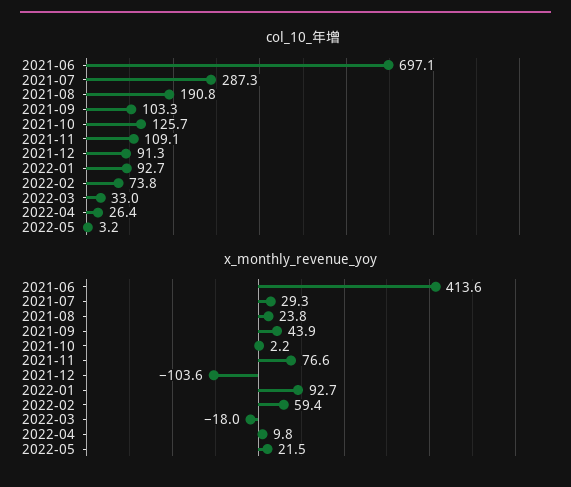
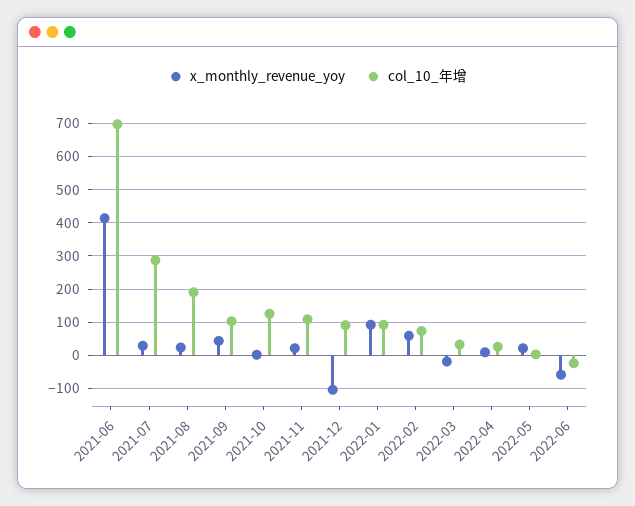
x_monthly_revenue_yoy, 2021-11: 76.6 -> 20
x_monthly_revenue_yoy, 2022-06: none -> -60
col_10_年增, 2022-06: none -> -20

